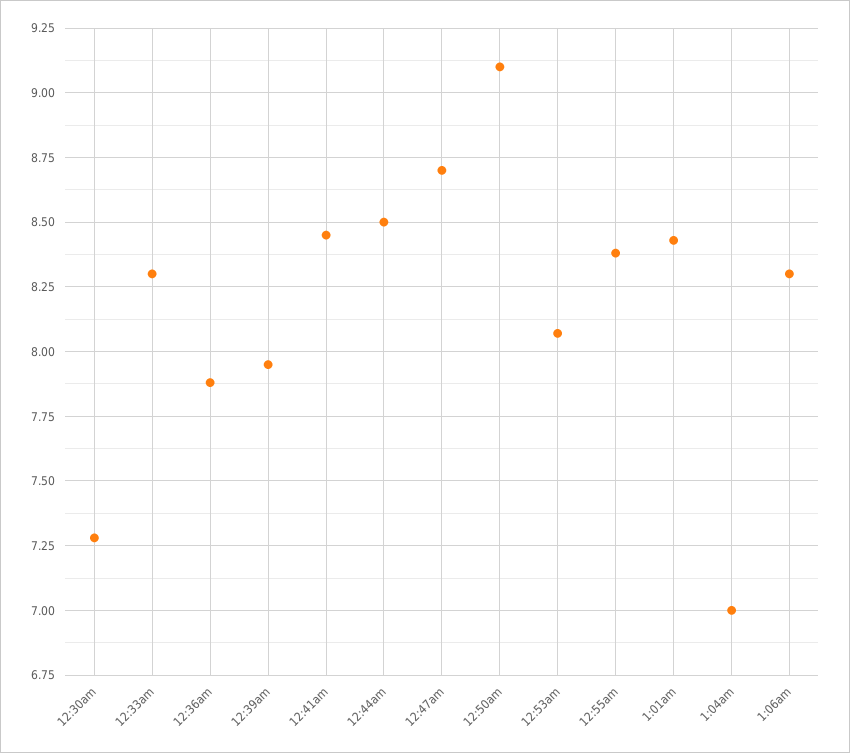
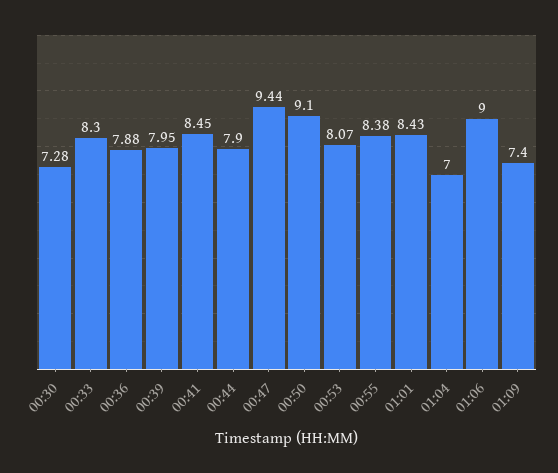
12:44am: 8.5 -> 7.9
12:47am: 8.7 -> 9.44
1:06am: 8.3 -> 9
01:09: none -> 7.4

